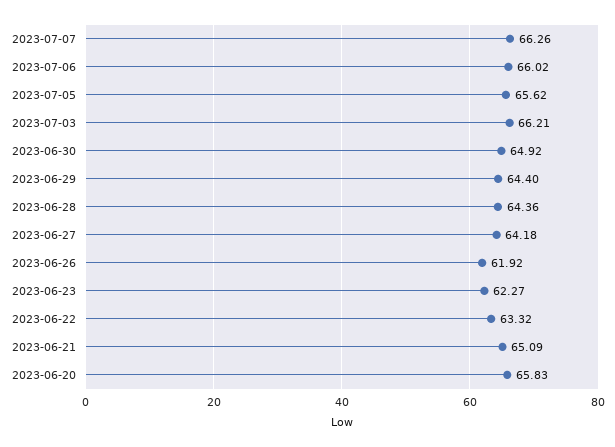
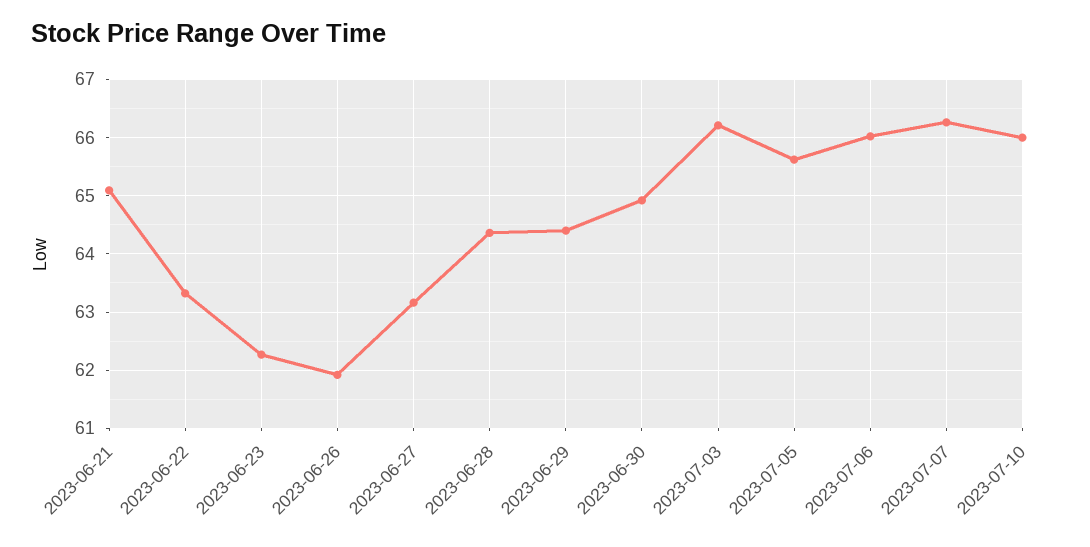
2023-06-27: 64.18 -> 63.2
2023-06-20: 65.83 -> none
2023-07-10: none -> 66

